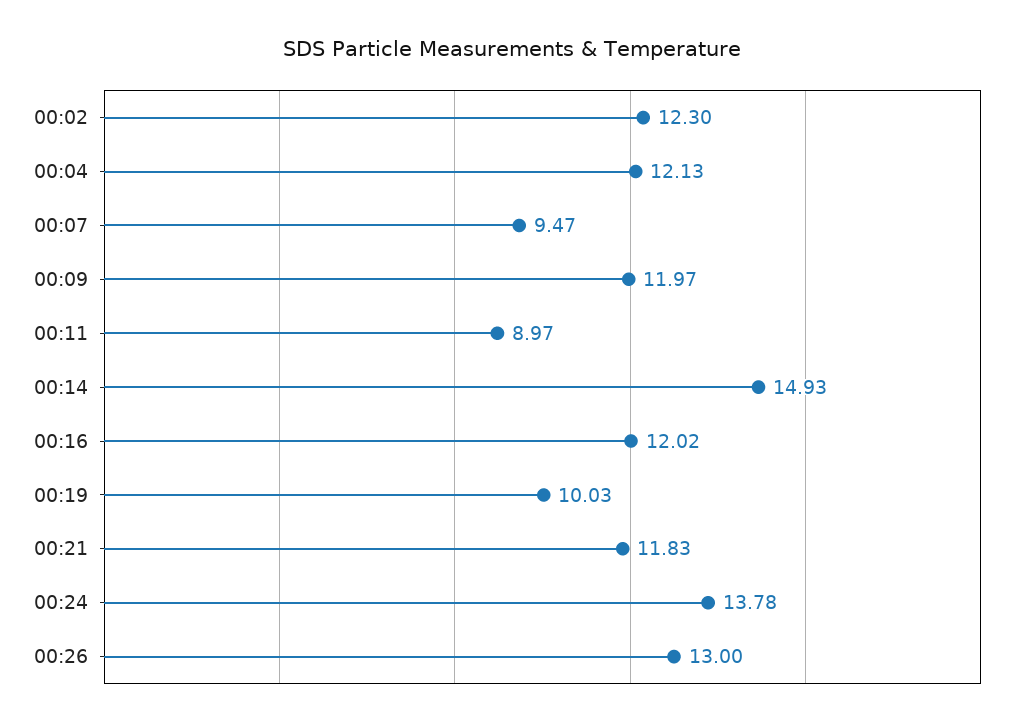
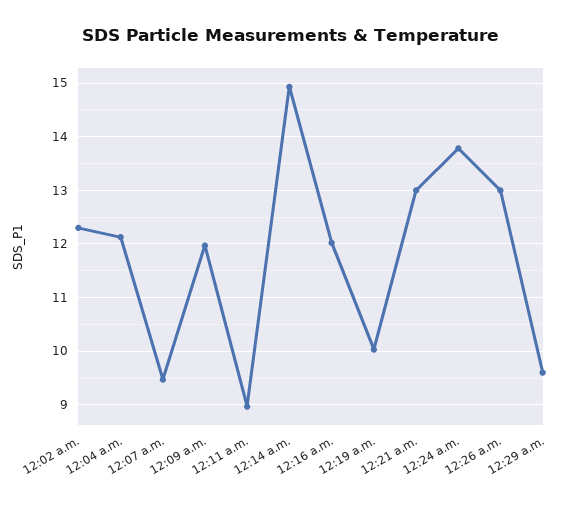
00:21: 11.83 -> 13
12:29 a.m.: none -> 9.6

